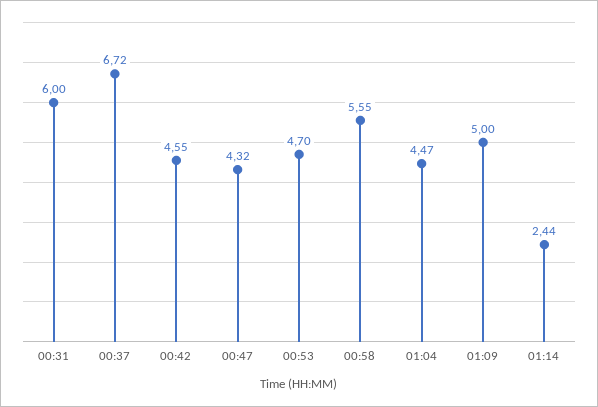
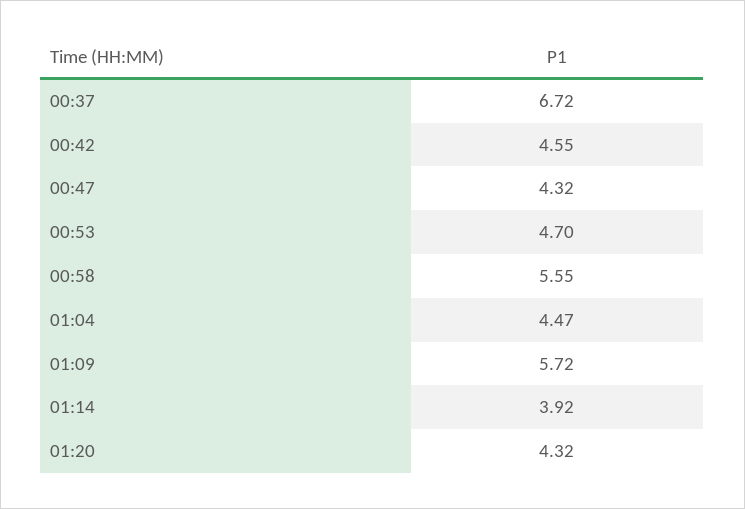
00:31: 6 -> none
01:09: 5 -> 5.72
01:14: 2.44 -> 3.92
01:20: none -> 4.32

